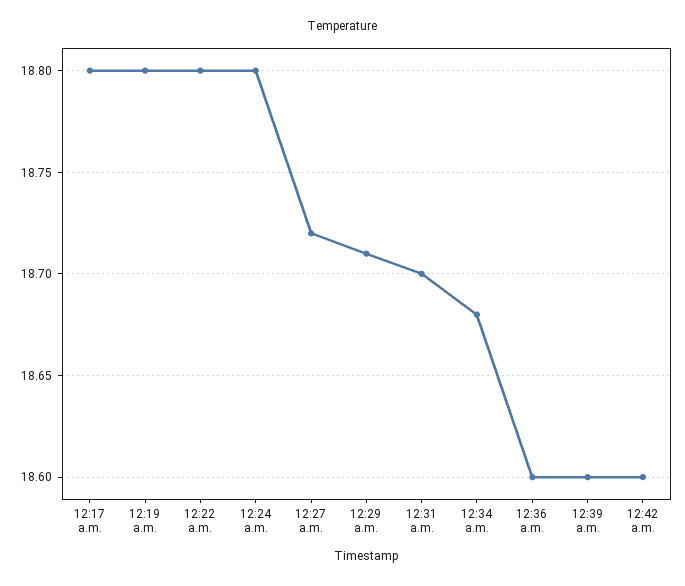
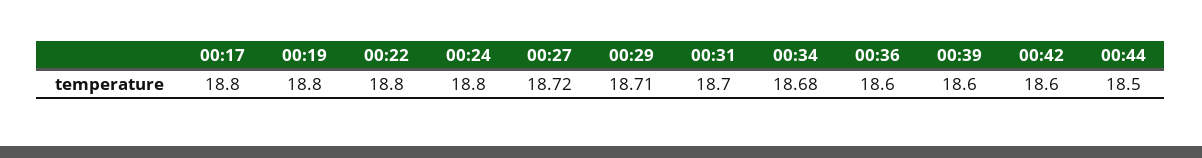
00:44: none -> 18.5

